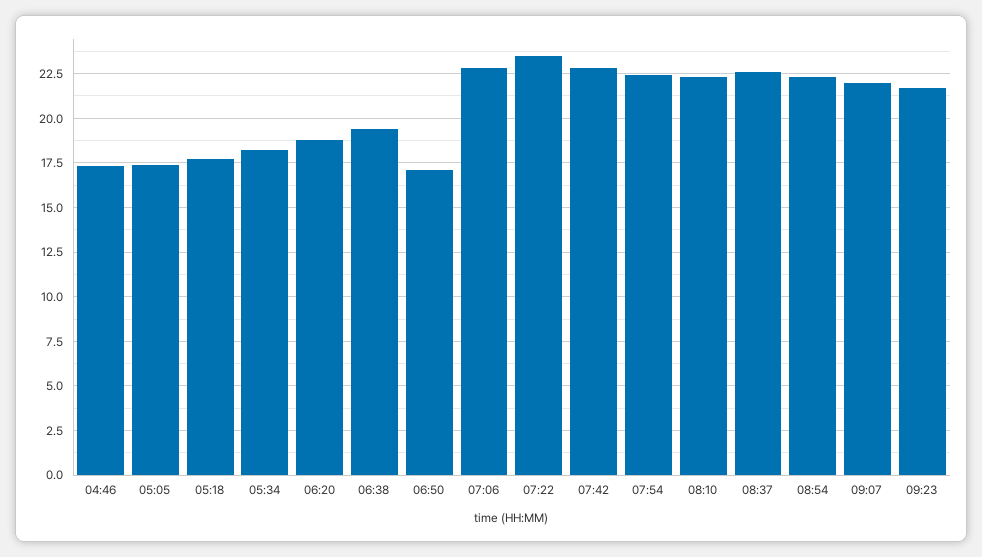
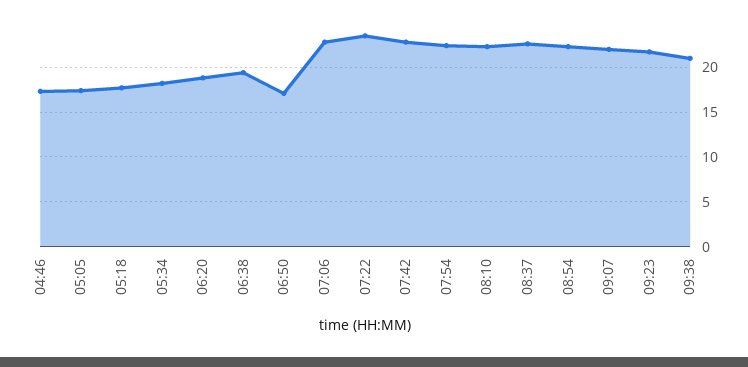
09:38: none -> 21

